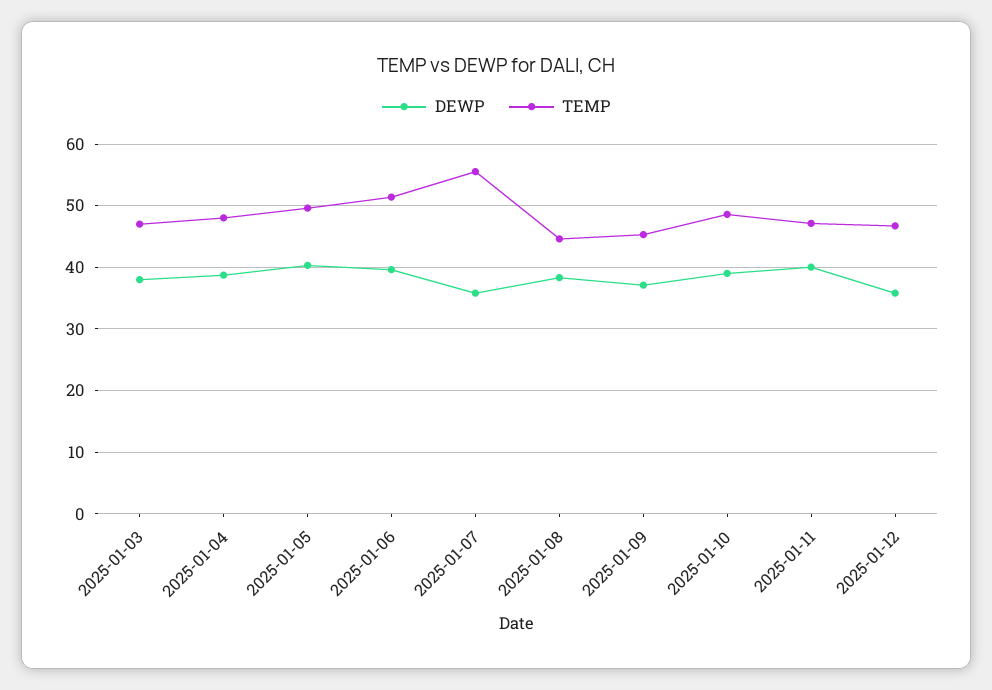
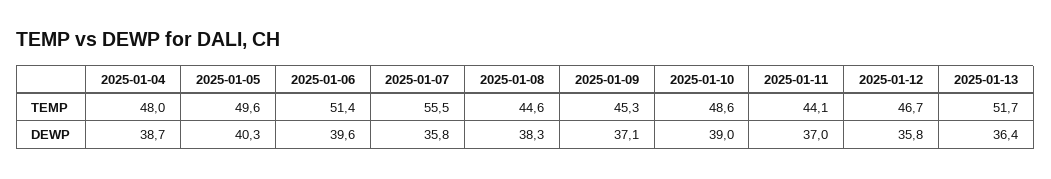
DEWP, 2025-01-03: 38 -> none
TEMP, 2025-01-03: 47 -> none
DEWP, 2025-01-11: 40 -> 37
TEMP, 2025-01-11: 47 -> 44.1
TEMP, 2025-01-13: none -> 51.7
DEWP, 2025-01-13: none -> 36.4

